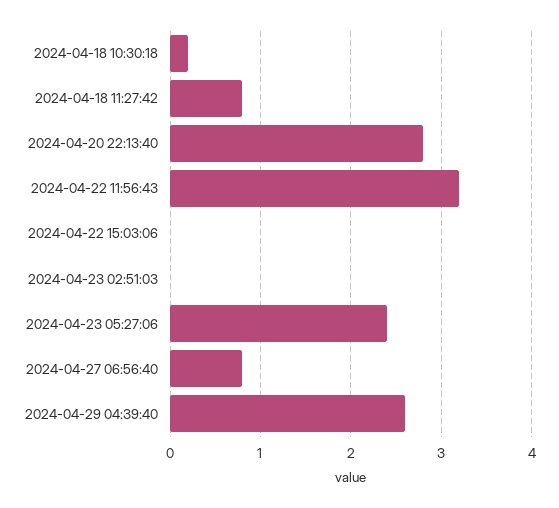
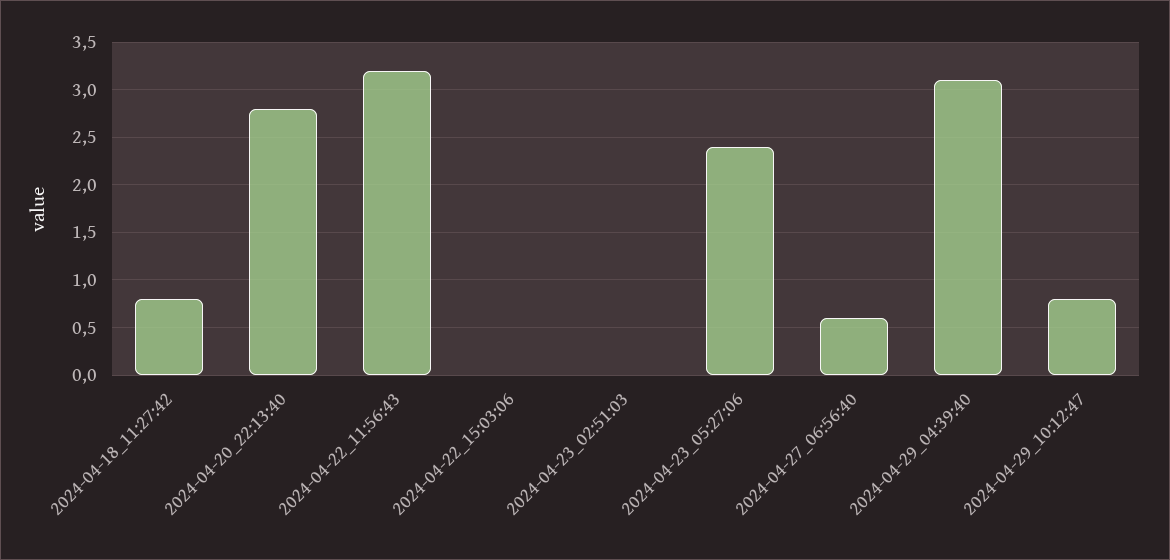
2024-04-18 10:30:18: 0.2 -> none
2024-04-27 06:56:40: 0.8 -> 0.6
2024-04-29 04:39:40: 2.6 -> 3.1
2024-04-29_10:12:47: none -> 0.8

